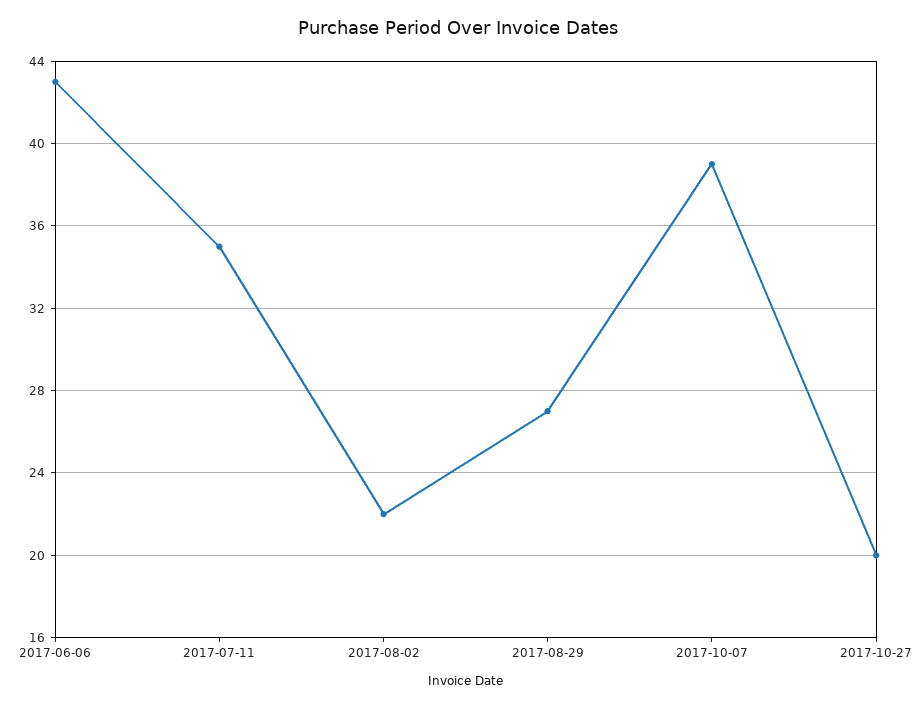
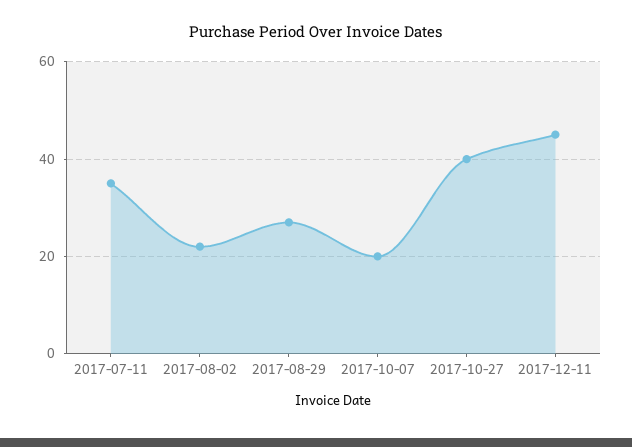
2017-06-06: 43 -> none
2017-10-07: 39 -> 20
2017-10-27: 20 -> 40
2017-12-11: none -> 45

